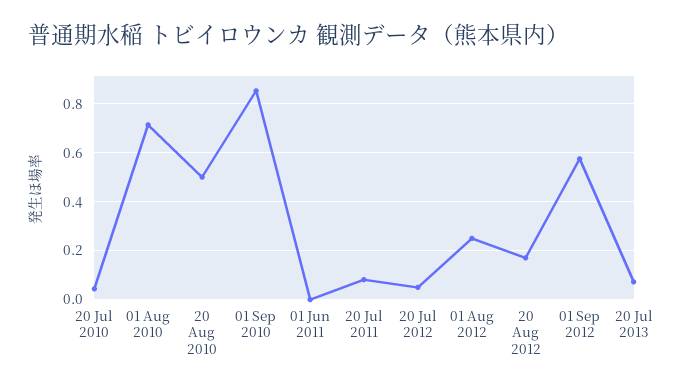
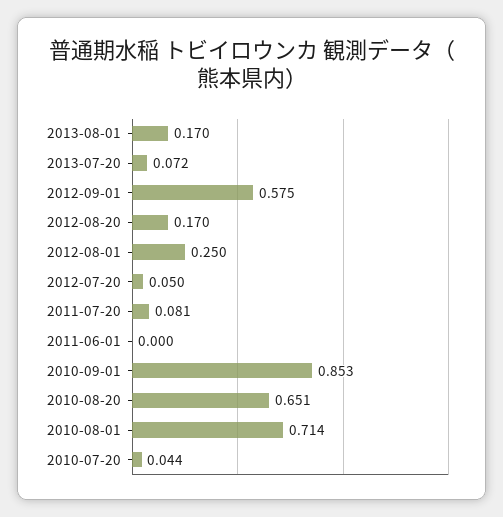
20 Aug 2010: 0.5 -> 0.651
2013-08-01: none -> 0.17

